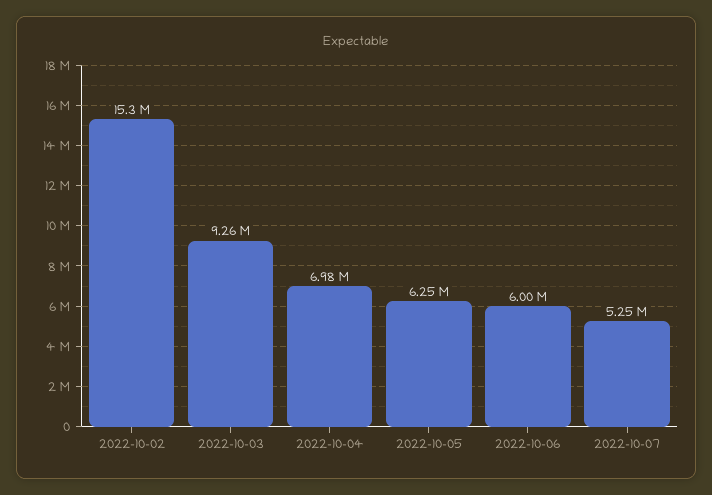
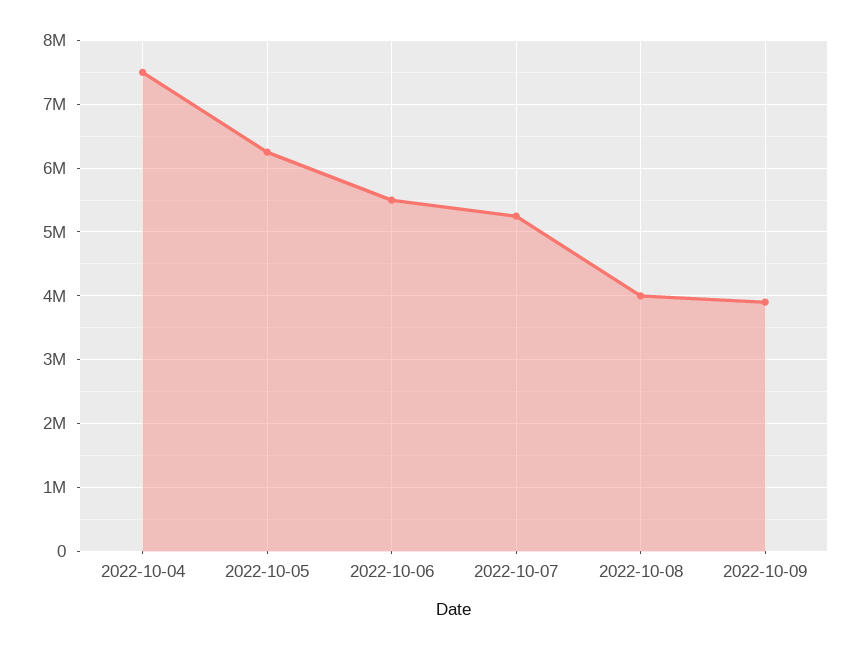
2022-10-02: 15300000 -> none
2022-10-03: 9260000 -> none
2022-10-04: 6980000 -> 7500000
2022-10-06: 6000000 -> 5500000
2022-10-08: none -> 4000000
2022-10-09: none -> 3900000

